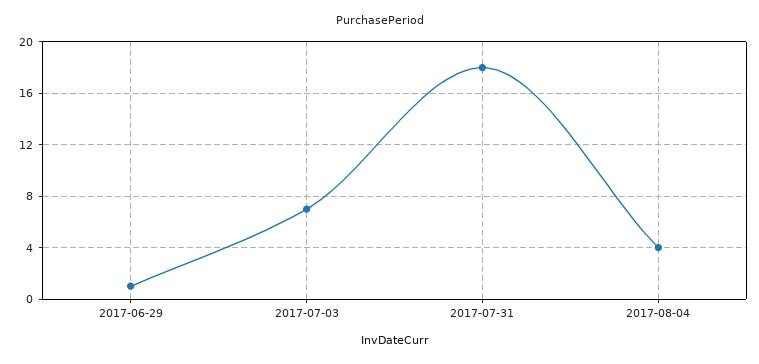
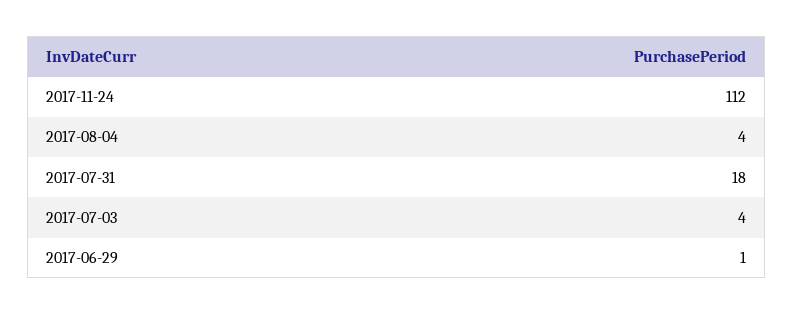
2017-07-03: 7 -> 4
2017-11-24: none -> 112

